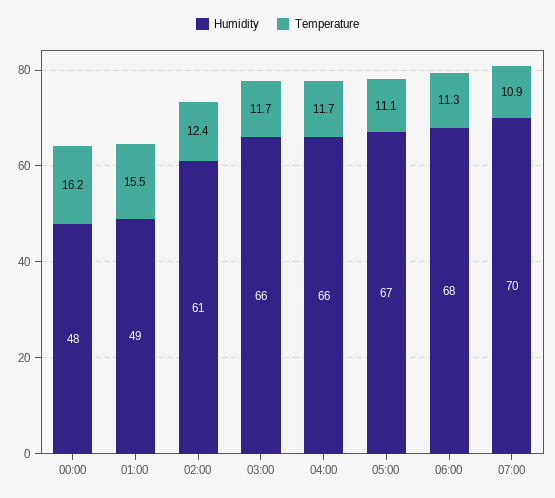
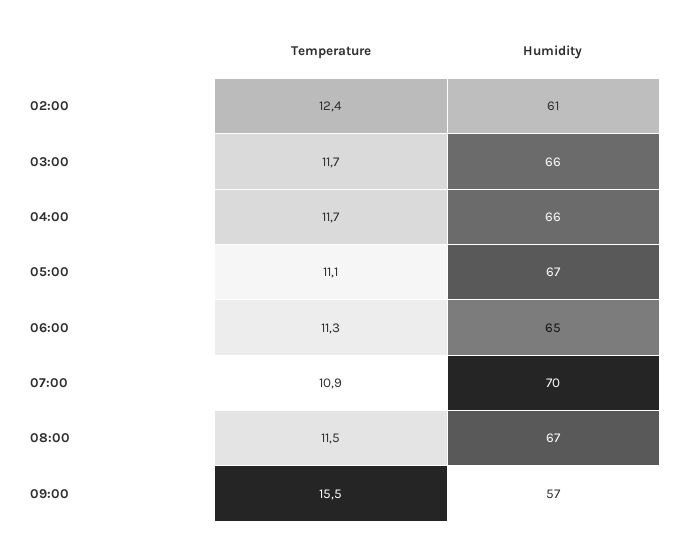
Humidity, 00:00: 48 -> none
Temperature, 00:00: 16.2 -> none
Humidity, 01:00: 49 -> none
Temperature, 01:00: 15.5 -> none
Humidity, 06:00: 68 -> 65
Temperature, 08:00: none -> 11.5
Humidity, 08:00: none -> 67
Temperature, 09:00: none -> 15.5
Humidity, 09:00: none -> 57

